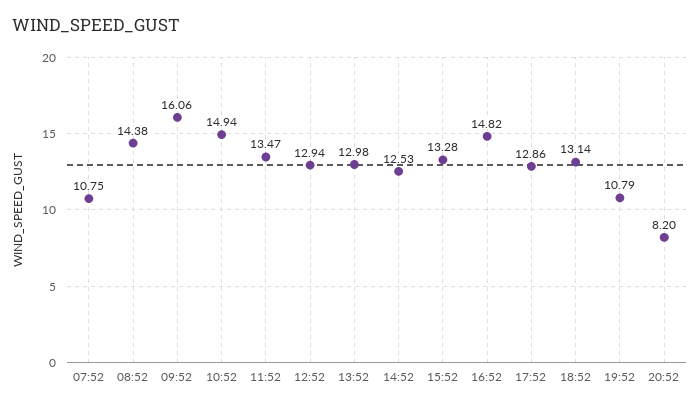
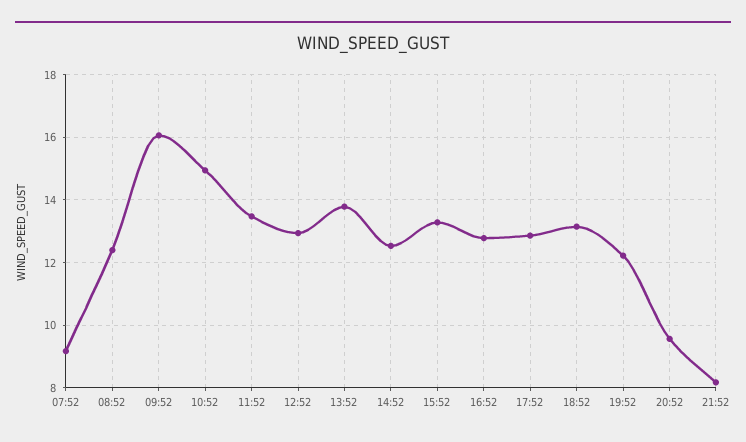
07:52: 10.75 -> 9.2
08:52: 14.38 -> 12.4
13:52: 12.98 -> 13.8
16:52: 14.82 -> 12.8
19:52: 10.79 -> 12.2
20:52: 8.2 -> 9.6
21:52: none -> 8.2

